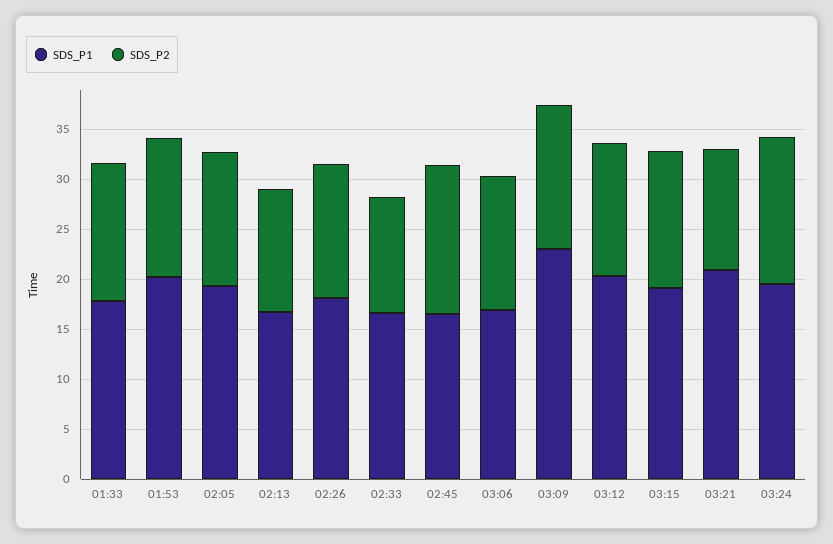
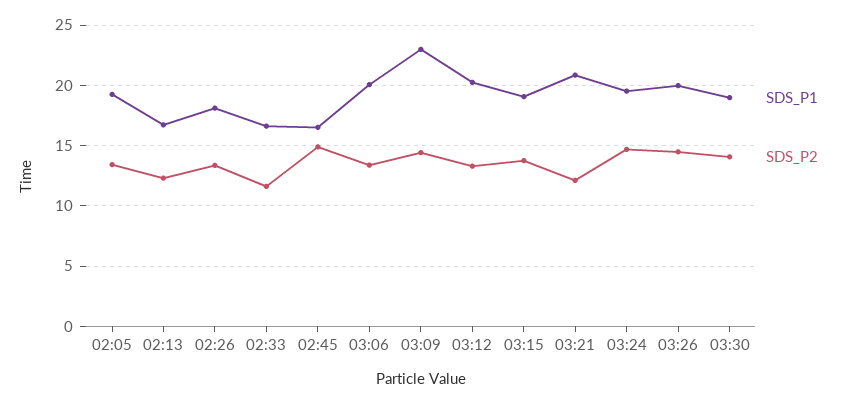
SDS_P1, 01:33: 18 -> none
SDS_P2, 01:33: 14 -> none
SDS_P1, 01:53: 20 -> none
SDS_P2, 01:53: 14 -> none
SDS_P1, 03:06: 17 -> 20
SDS_P1, 03:26: none -> 20
SDS_P2, 03:26: none -> 14.5
SDS_P1, 03:30: none -> 19
SDS_P2, 03:30: none -> 14

